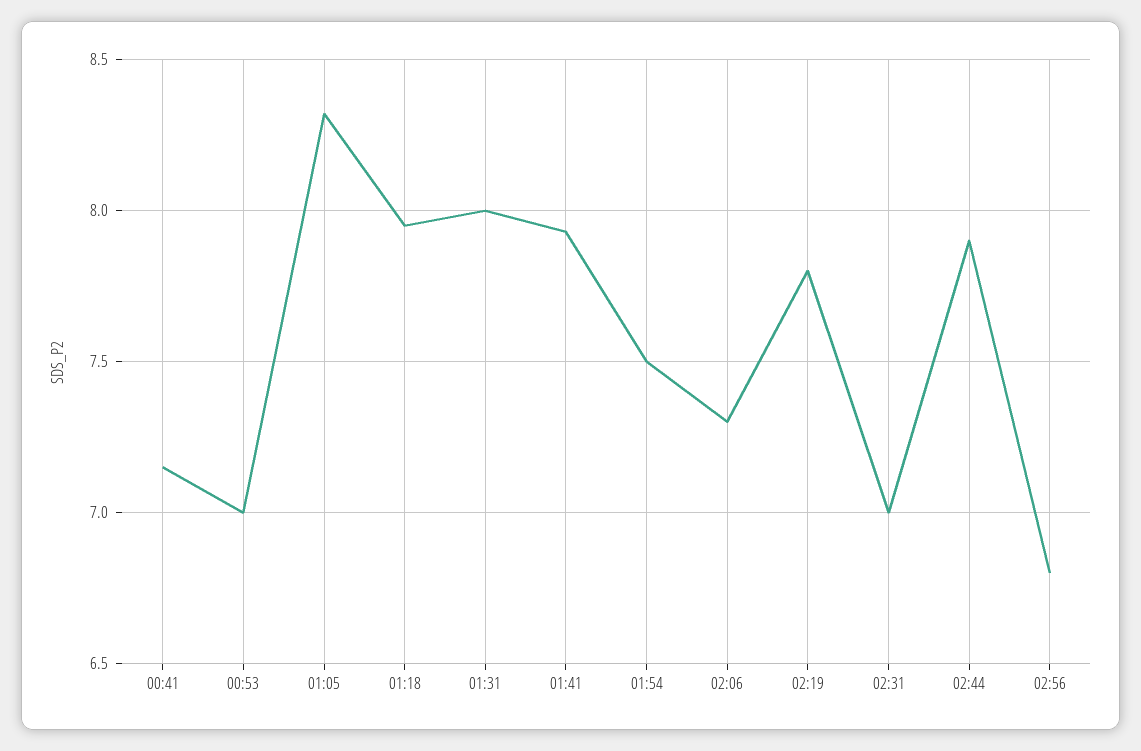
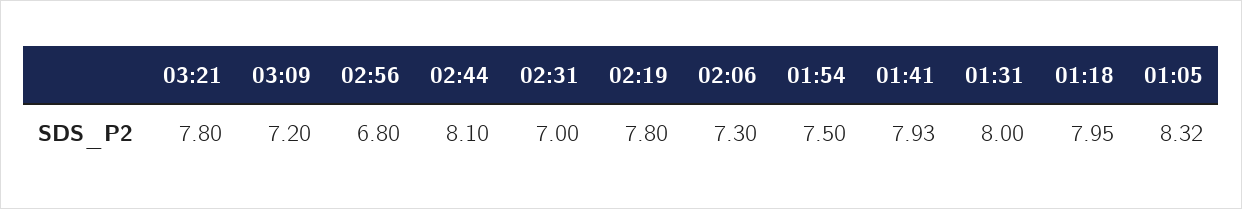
00:41: 7.15 -> none
00:53: 7 -> none
02:44: 7.9 -> 8.1
03:21: none -> 7.8
03:09: none -> 7.2

